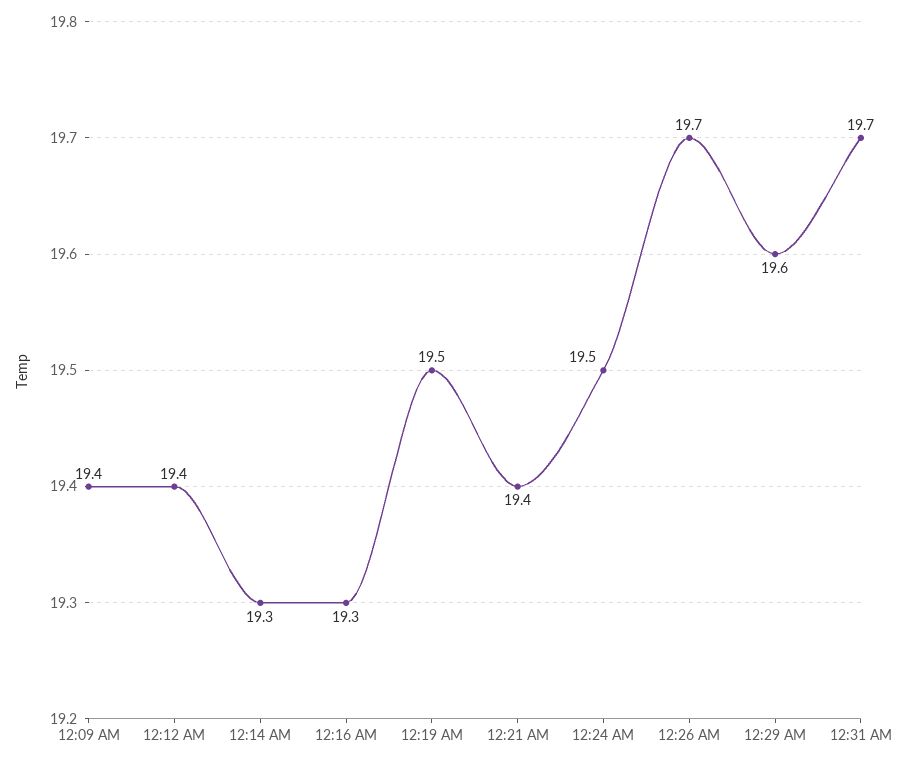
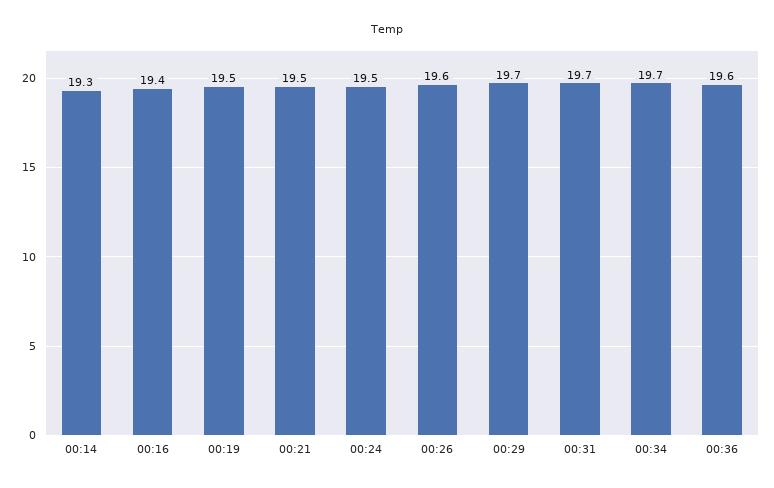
12:09 AM: 19.4 -> none
12:12 AM: 19.4 -> none
12:16 AM: 19.3 -> 19.4
12:21 AM: 19.4 -> 19.5
12:26 AM: 19.7 -> 19.6
12:29 AM: 19.6 -> 19.7
00:34: none -> 19.7
00:36: none -> 19.6

